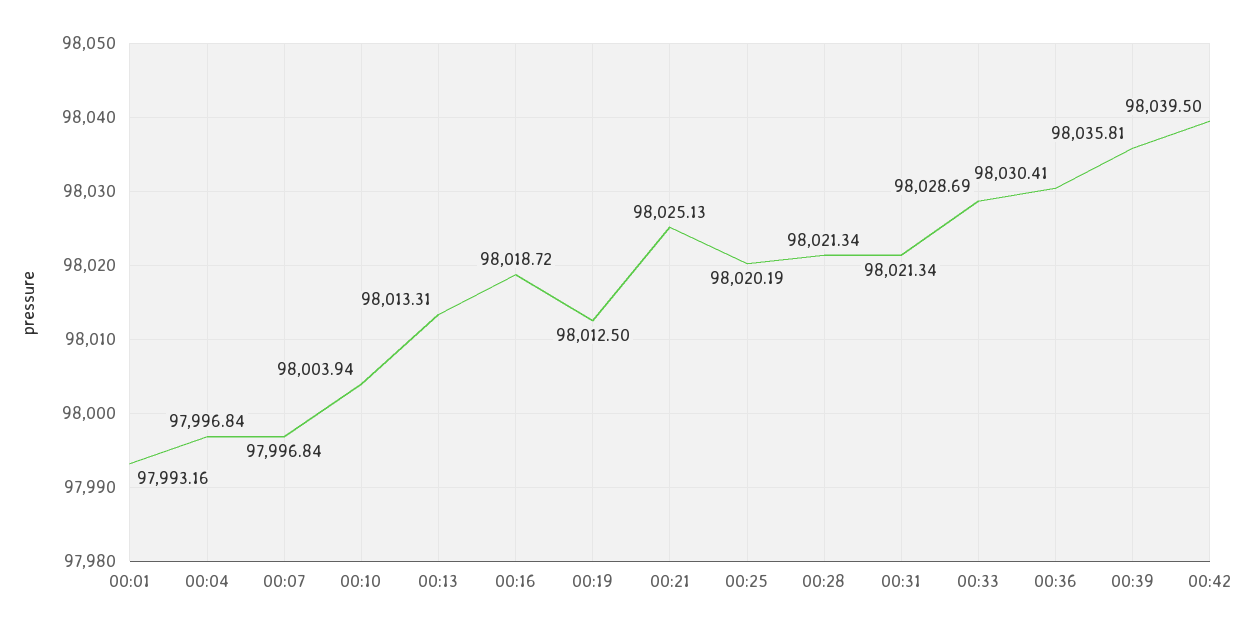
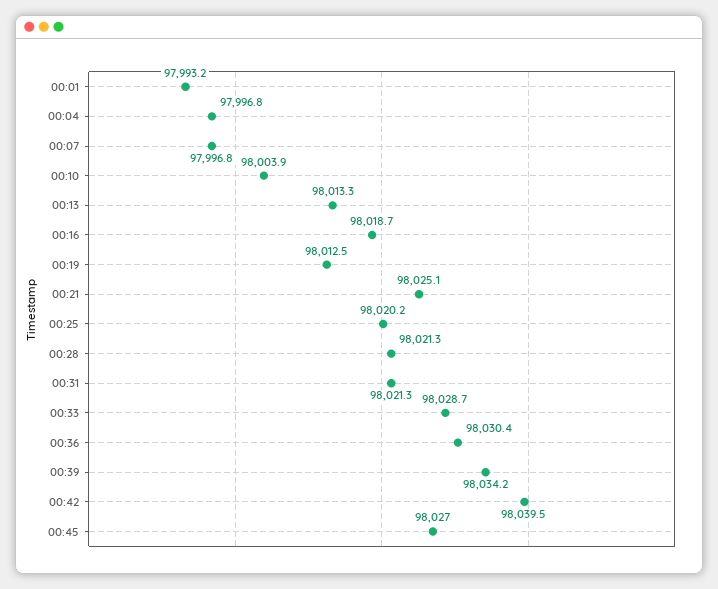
00:39: 98035.81 -> 98034.2
00:45: none -> 98027

